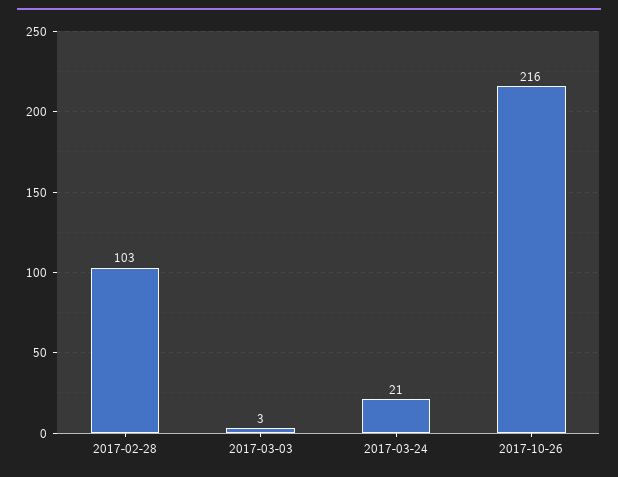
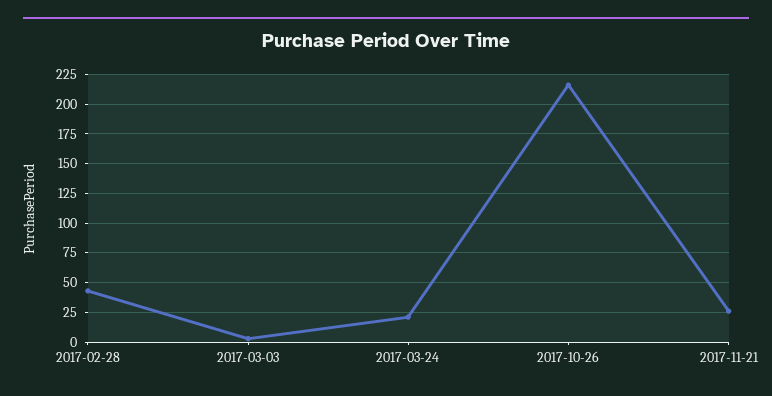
2017-02-28: 103 -> 50
2017-11-21: none -> 25

